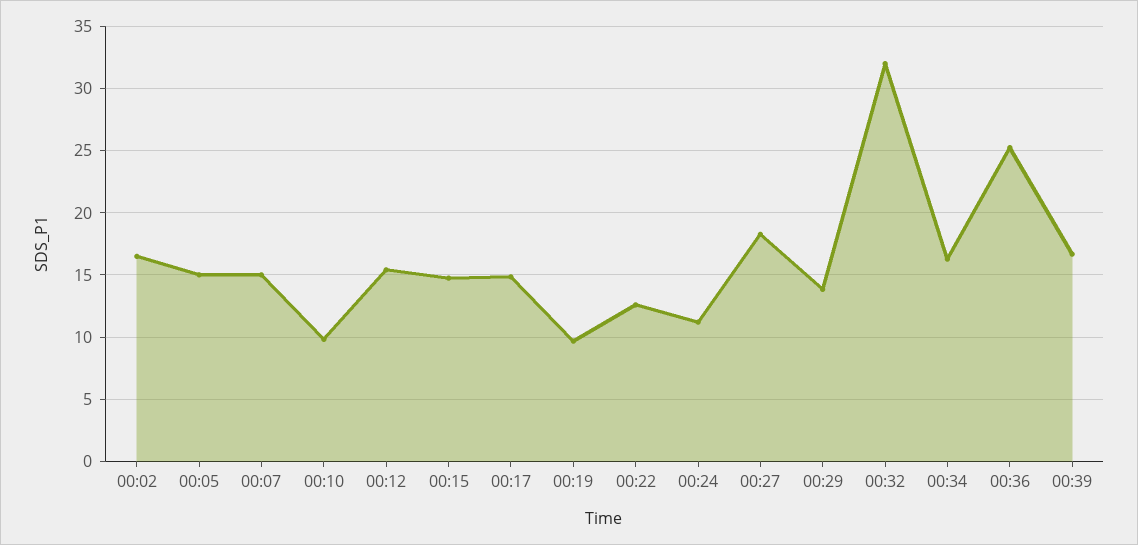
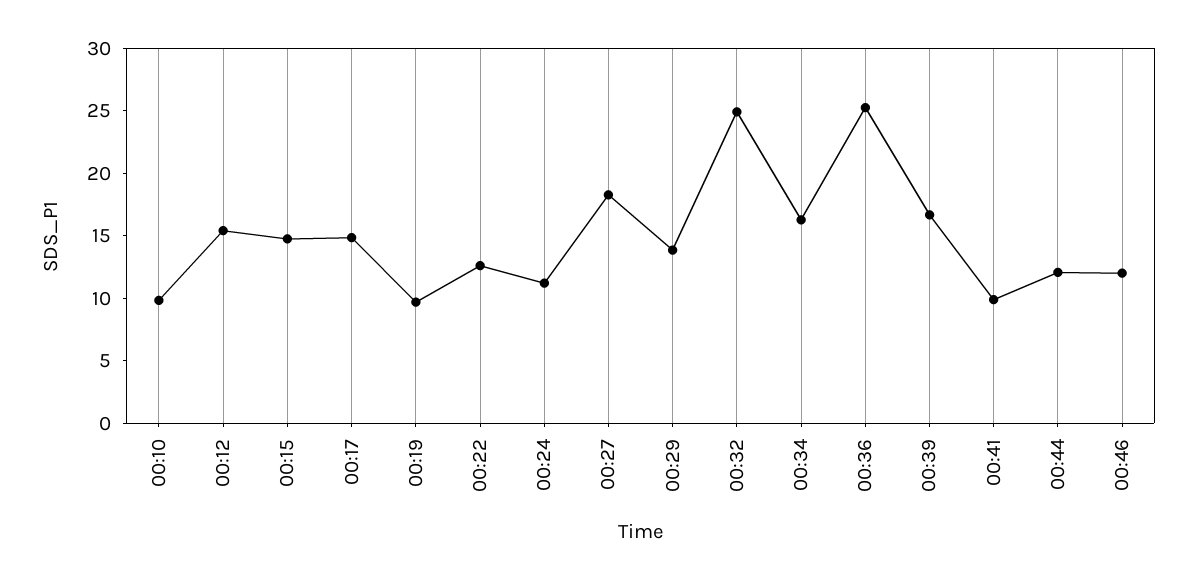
00:02: 16.5 -> none
00:05: 15 -> none
00:07: 15 -> none
00:32: 32 -> 25
00:41: none -> 10
00:44: none -> 12
00:46: none -> 12

